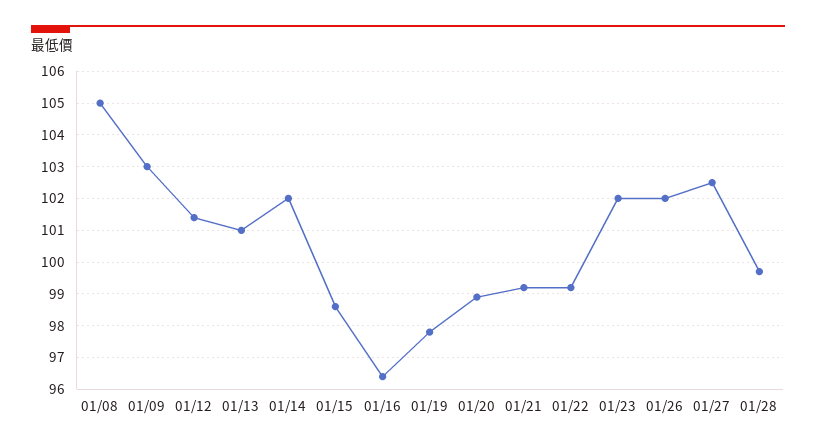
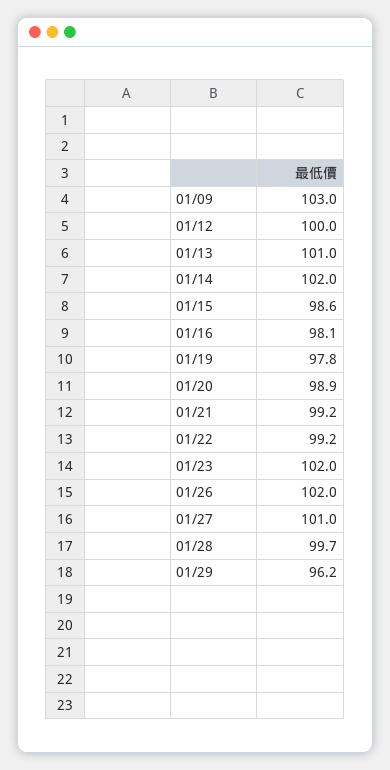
01/08: 105 -> none
01/12: 101.5 -> 100
01/16: 96.5 -> 98.1
01/27: 102.5 -> 101
01/29: none -> 96.2

